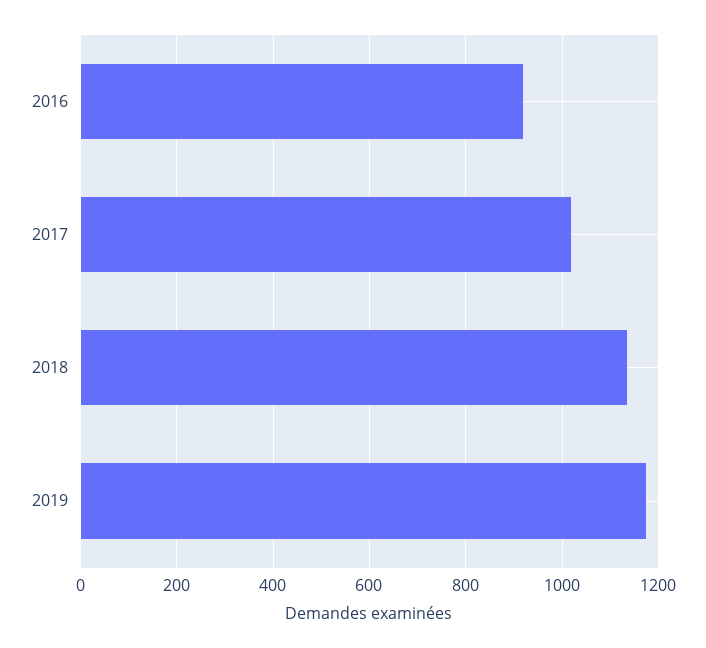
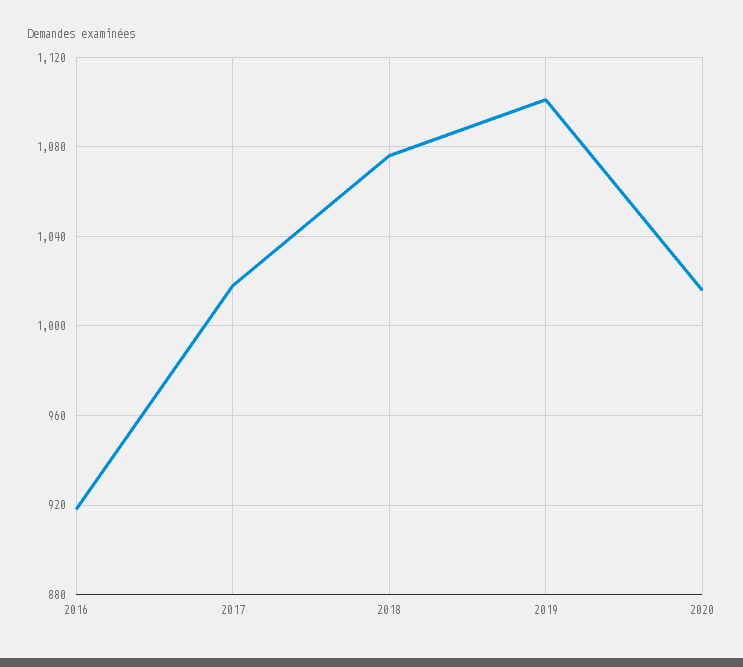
2018: 1140 -> 1075
2019: 1180 -> 1100
2020: none -> 1015

